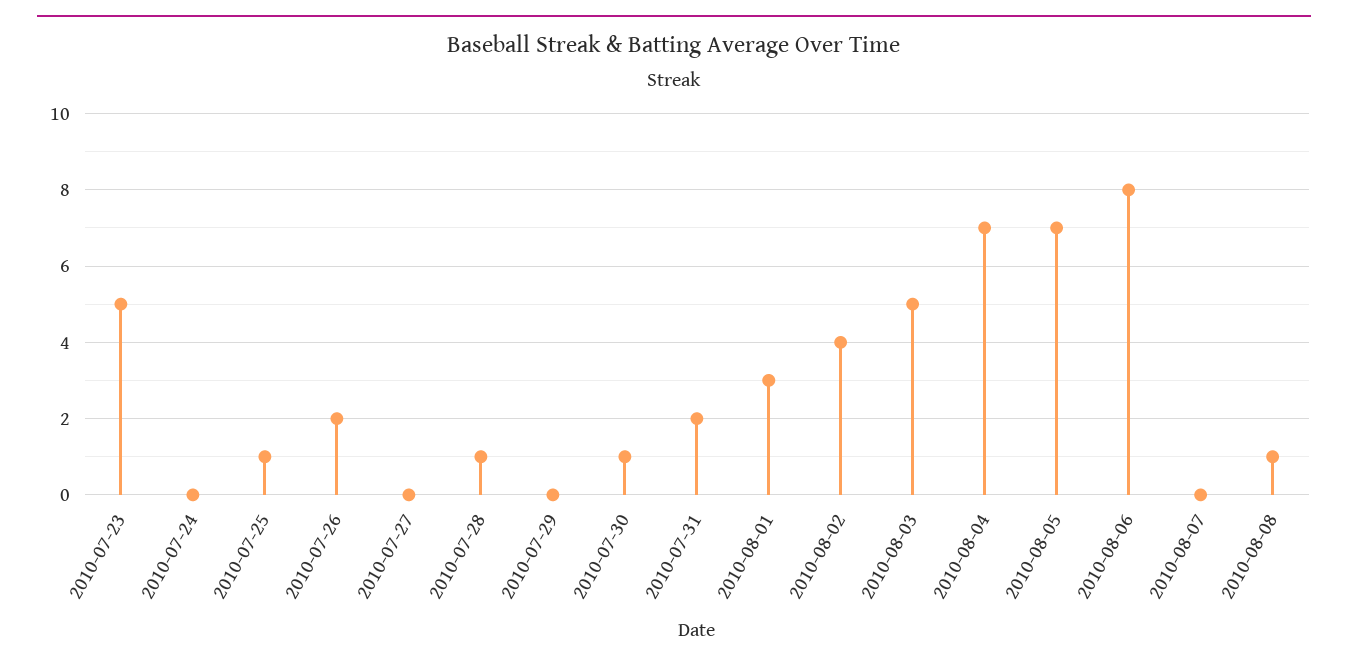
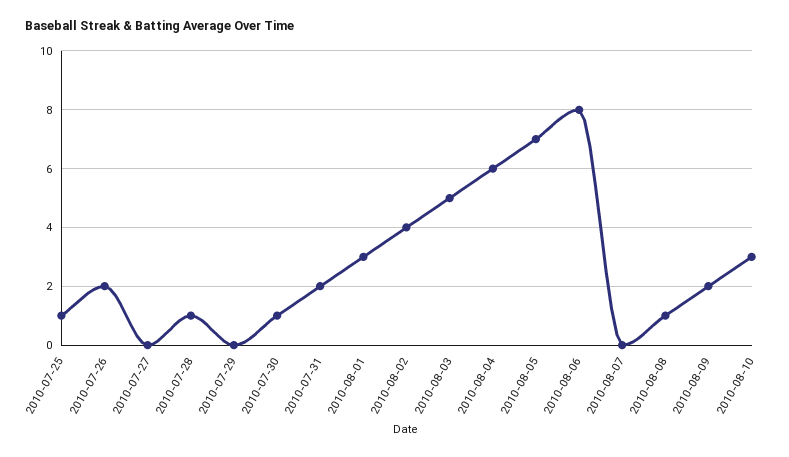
2010-07-23: 5 -> none
2010-07-24: 0 -> none
2010-08-04: 7 -> 6
2010-08-09: none -> 2
2010-08-10: none -> 3

